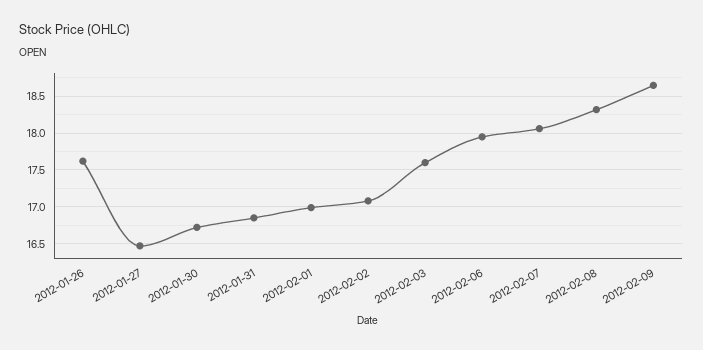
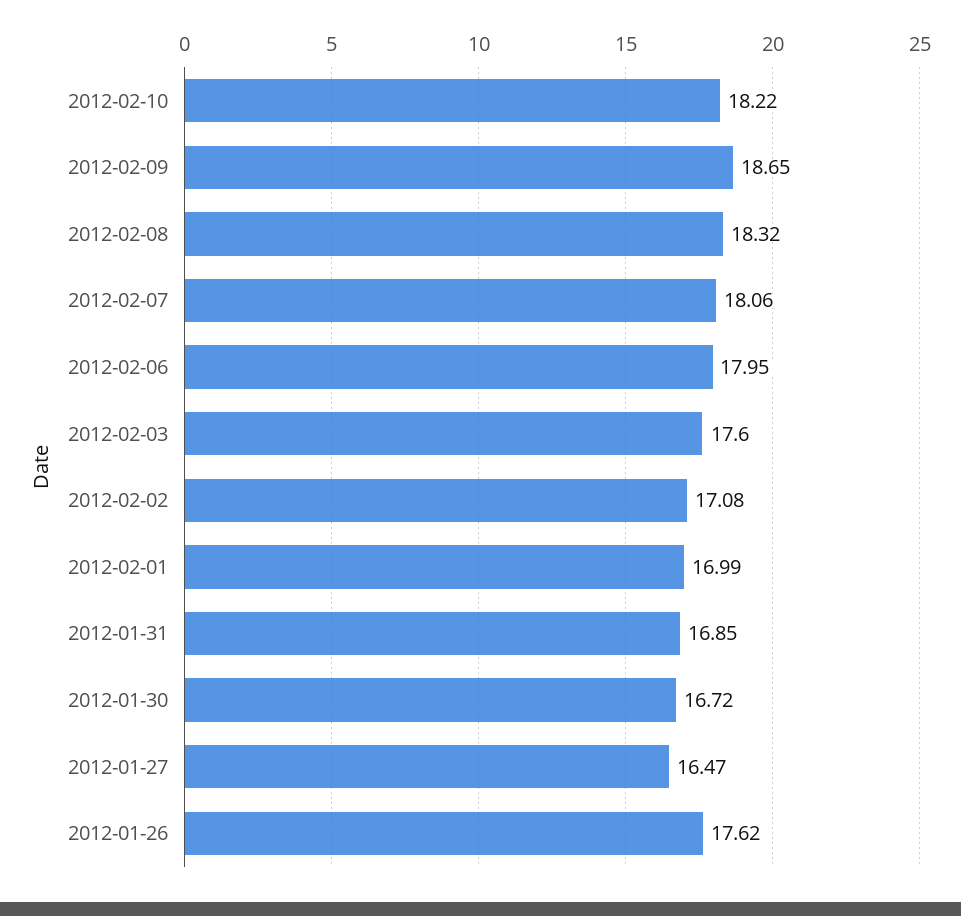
2012-02-10: none -> 18.22

